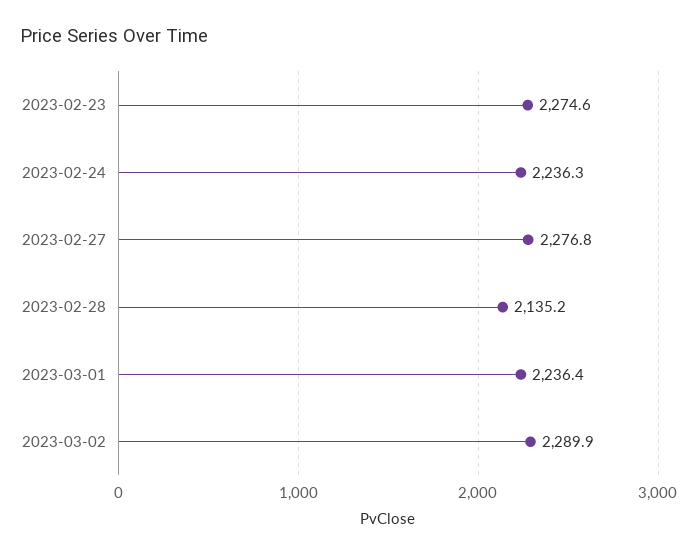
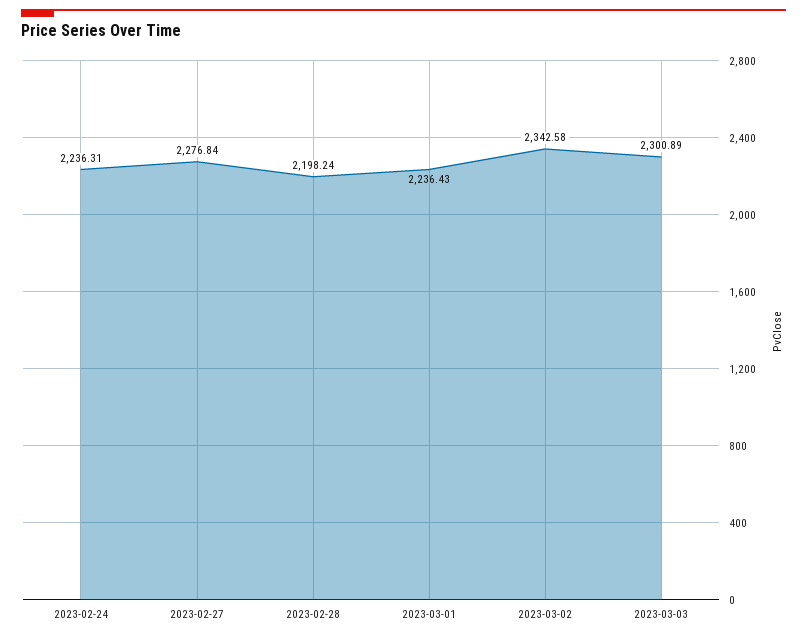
2023-02-23: 2274.6 -> none
2023-02-28: 2135.2 -> 2198.24
2023-03-02: 2289.9 -> 2342.58
2023-03-03: none -> 2300.89

